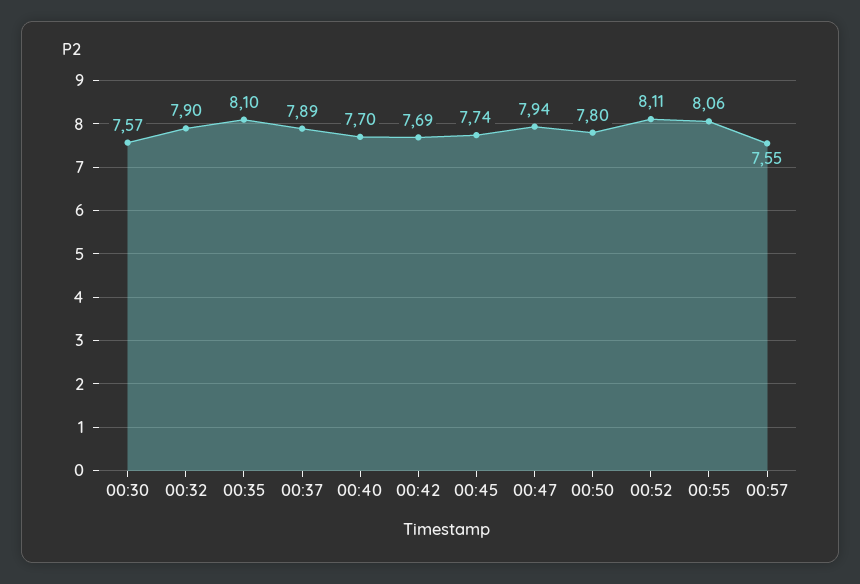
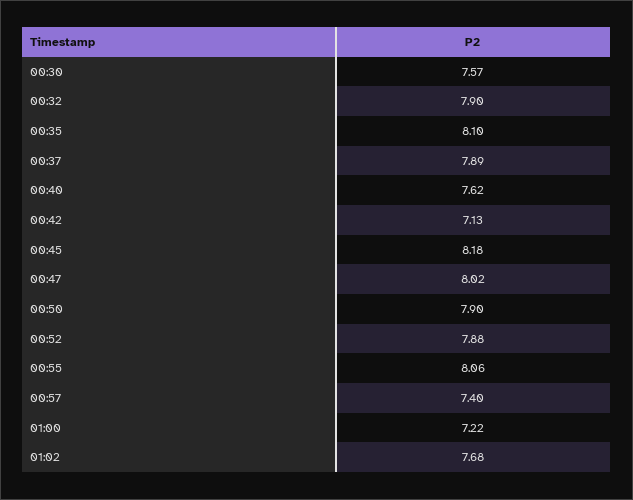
00:40: 7.7 -> 7.62
00:42: 7.69 -> 7.13
00:45: 7.74 -> 8.18
00:47: 7.94 -> 8.02
00:50: 7.8 -> 7.9
00:52: 8.11 -> 7.88
00:57: 7.55 -> 7.4
01:00: none -> 7.22
01:02: none -> 7.68

